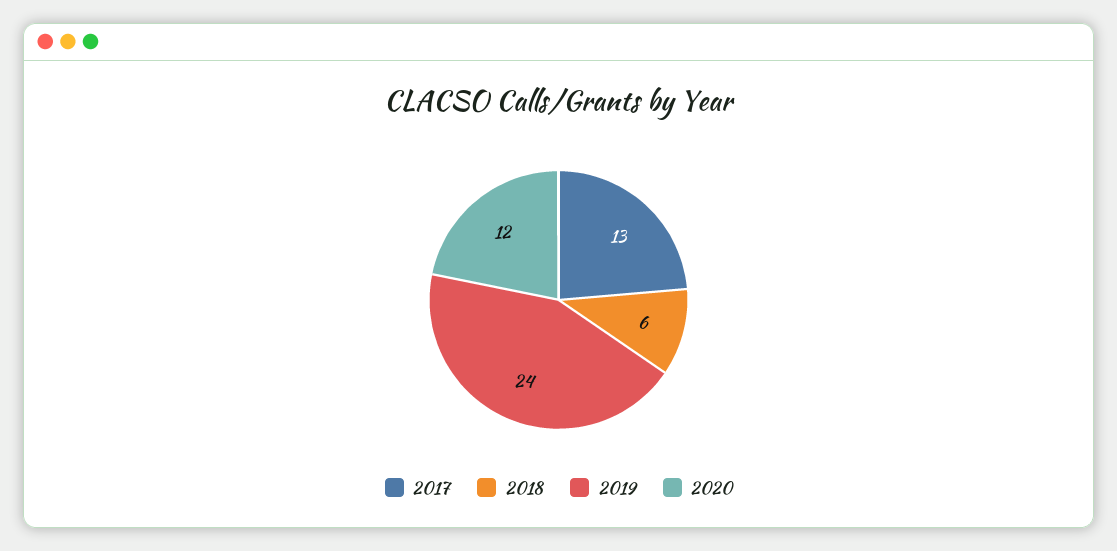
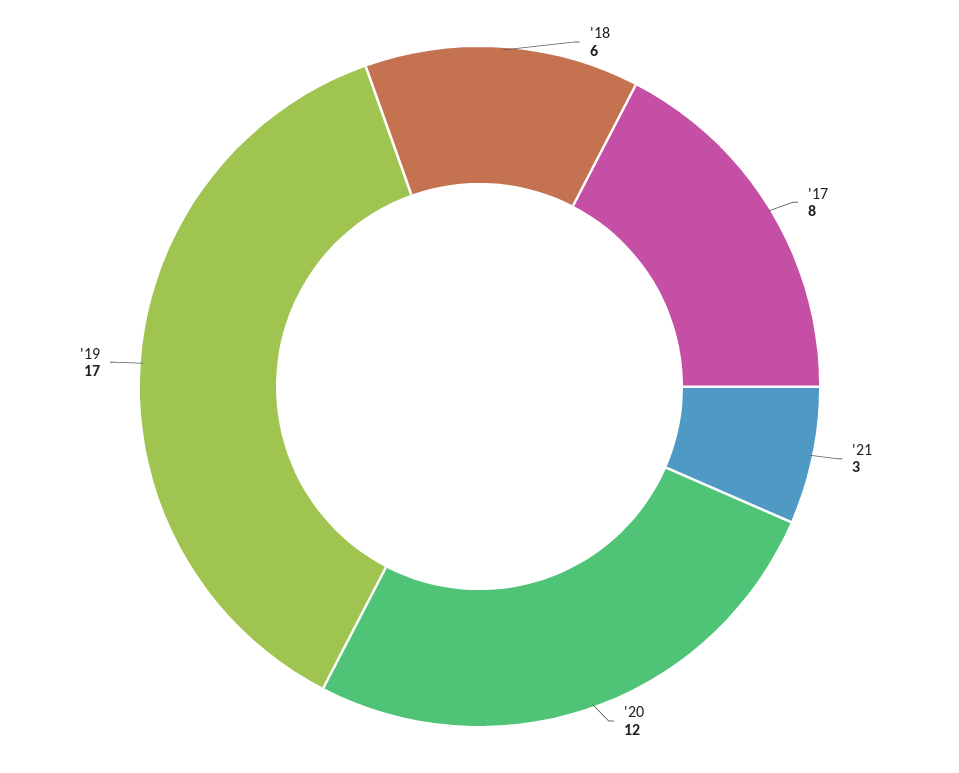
2017: 13 -> 8
2019: 24 -> 17
'21: none -> 3

